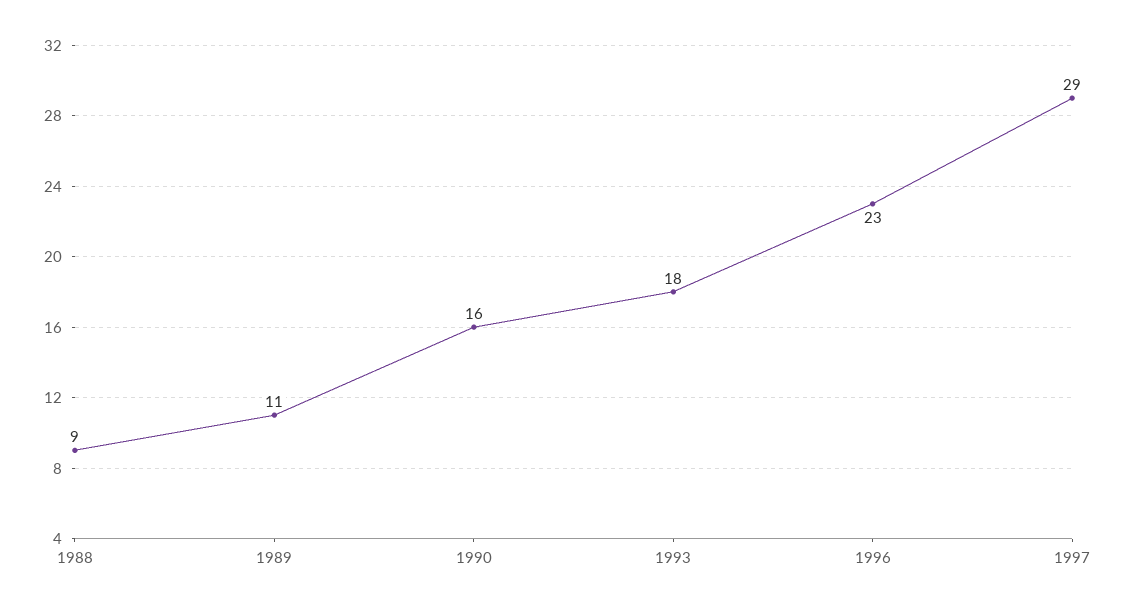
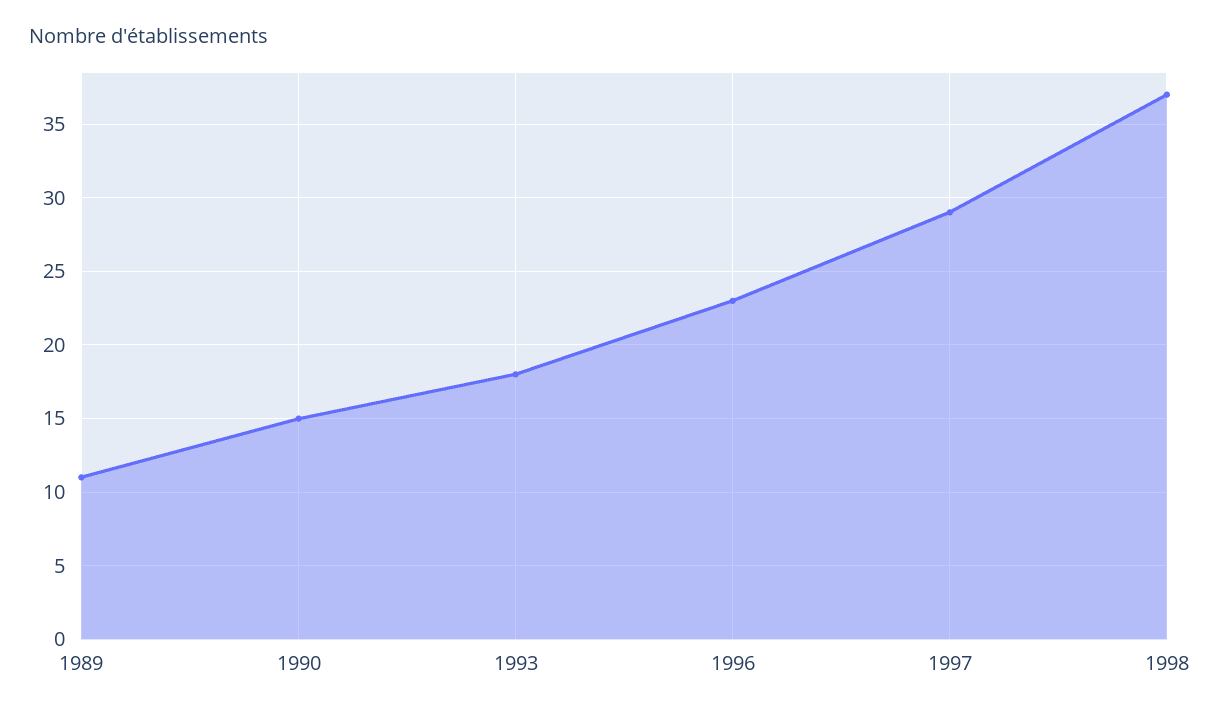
1988: 9 -> none
1990: 16 -> 15
1998: none -> 37

